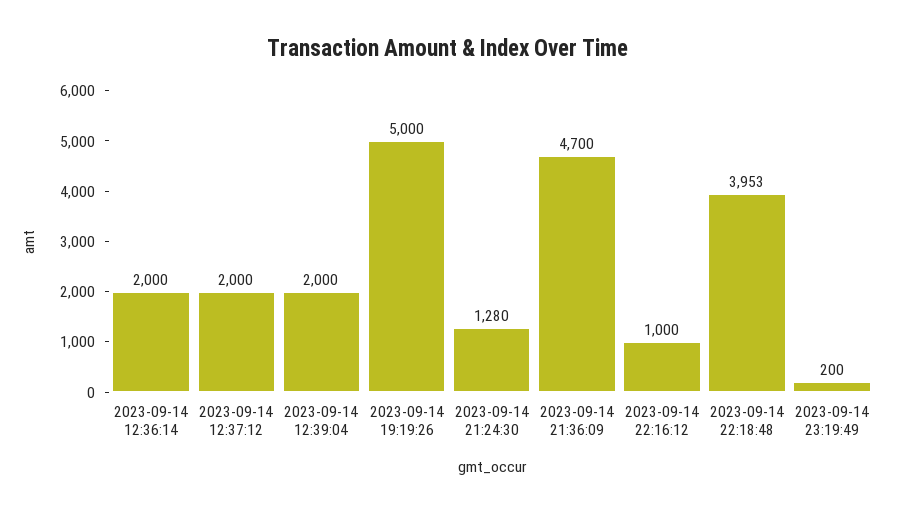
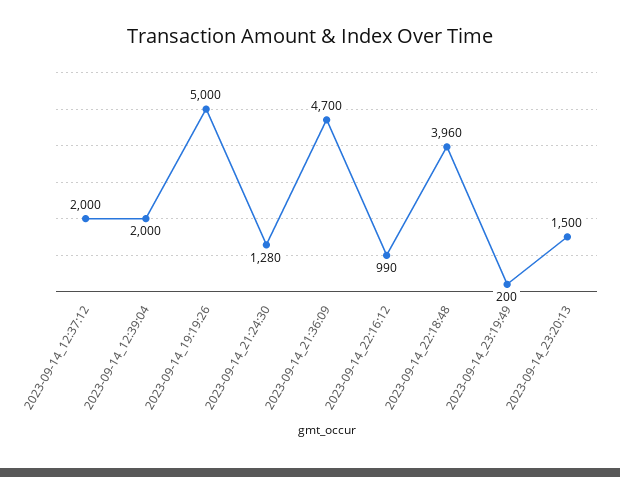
2023-09-14 12:36:14: 2000 -> none
2023-09-14 22:16:12: 1000 -> 990
2023-09-14 22:18:48: 3953 -> 3960
2023-09-14_23:20:13: none -> 1500

